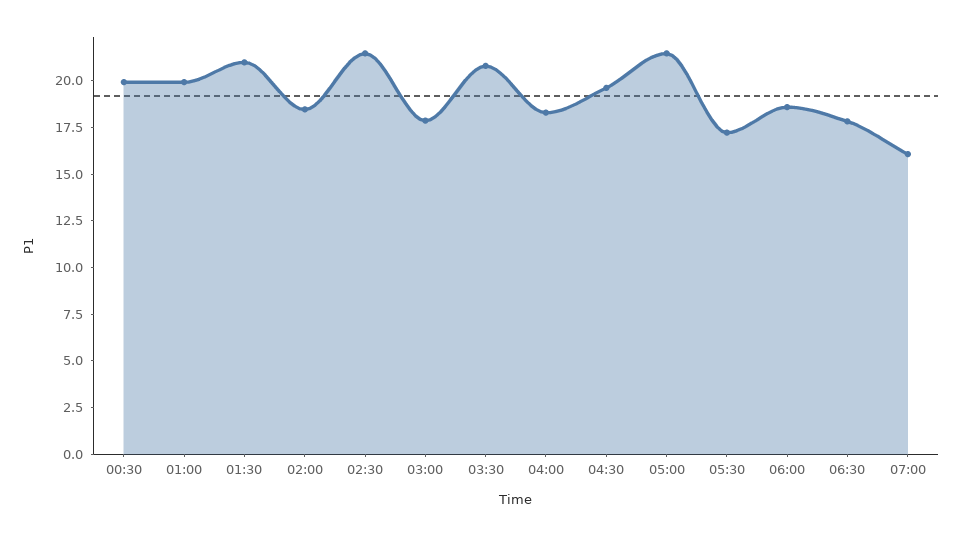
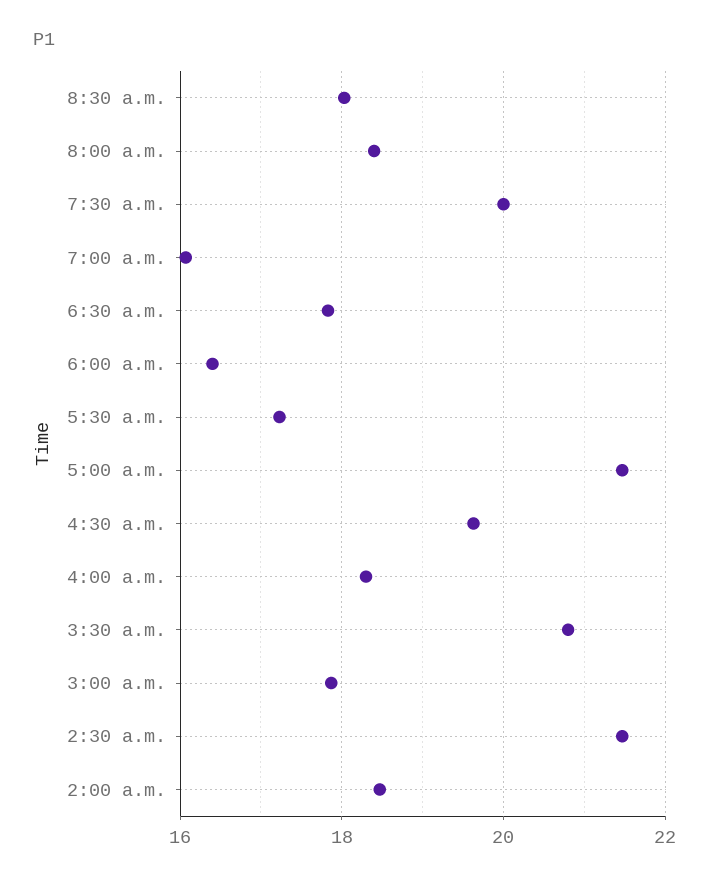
00:30: 20 -> none
01:00: 20 -> none
01:30: 21 -> none
06:00: 18.5 -> 16.4
8:30 a.m.: none -> 18
8:00 a.m.: none -> 18.4
7:30 a.m.: none -> 20

